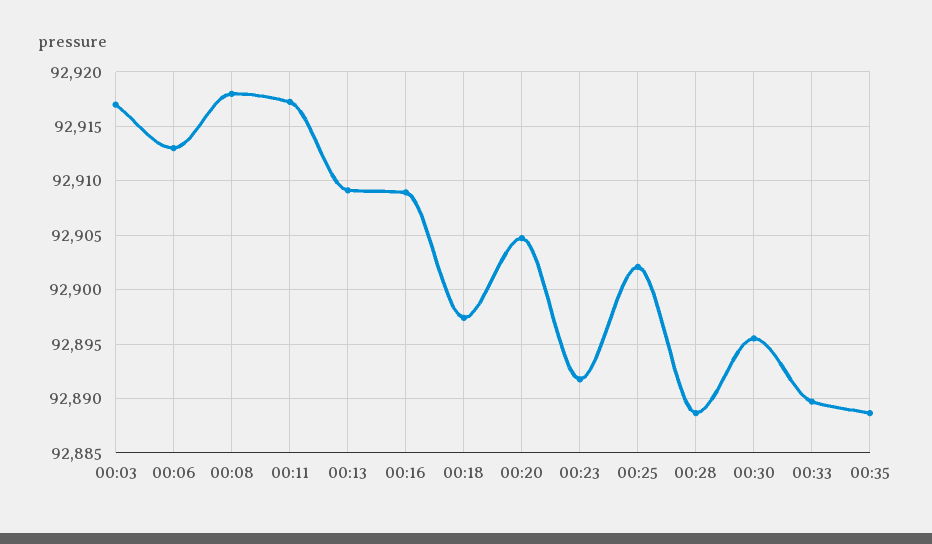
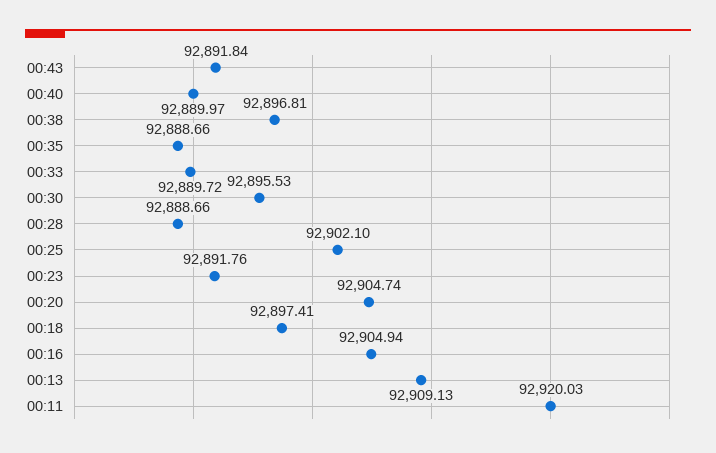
00:03: 92917 -> none
00:06: 92913 -> none
00:08: 92918 -> none
00:11: 92917 -> 92920.03
00:16: 92909 -> 92904.94
00:43: none -> 92891.84
00:40: none -> 92889.97
00:38: none -> 92896.81

